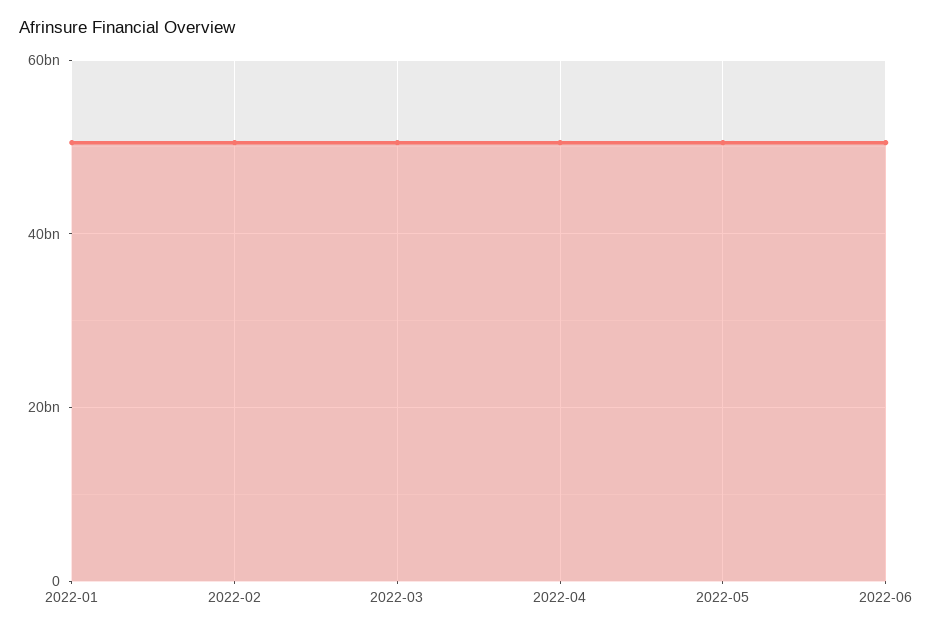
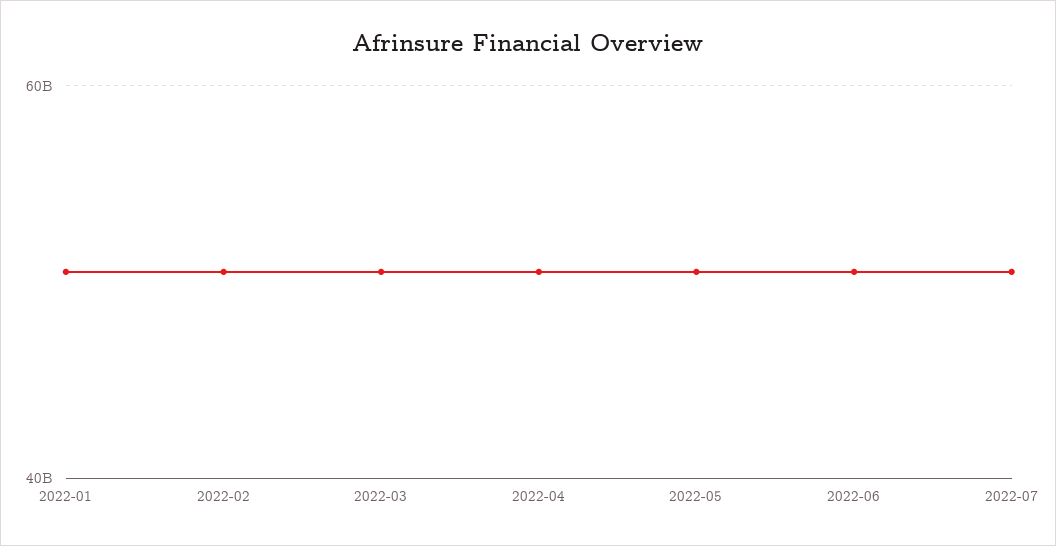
2022-07: none -> 50000000000

